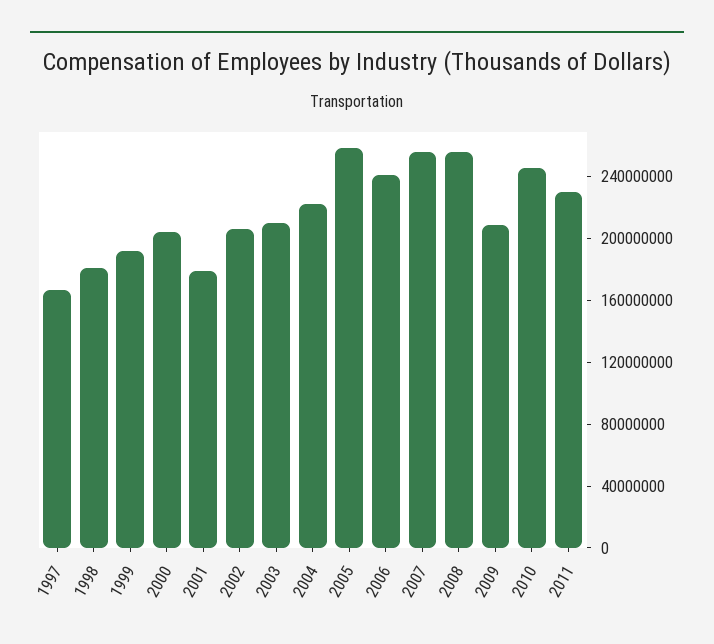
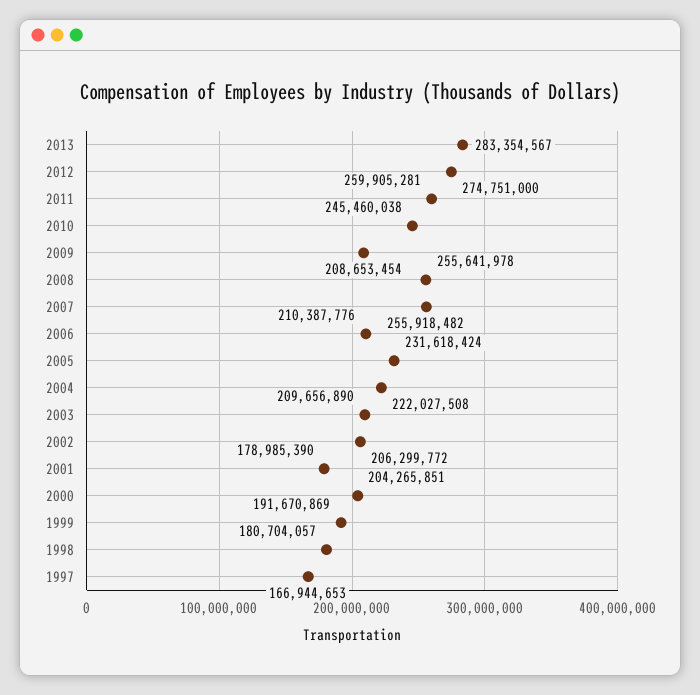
2005: 260000000 -> 231618424
2006: 240000000 -> 210387776
2011: 230000000 -> 259905281
2013: none -> 283354567
2012: none -> 274751000

